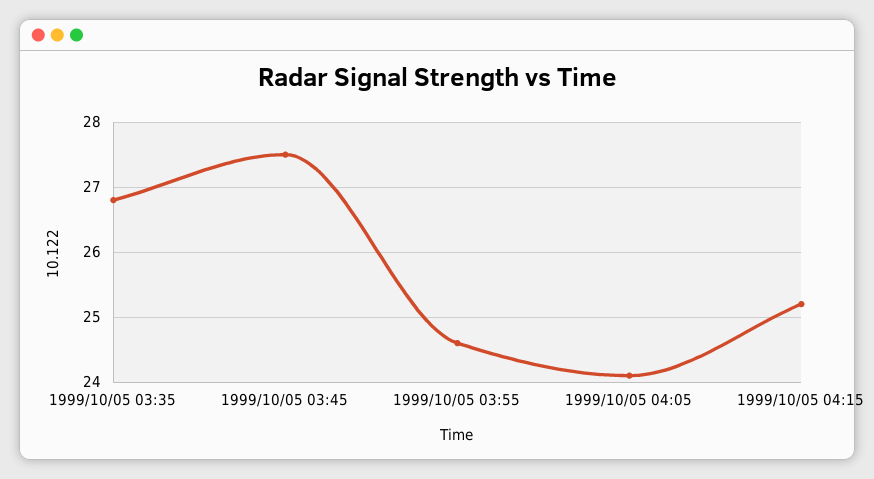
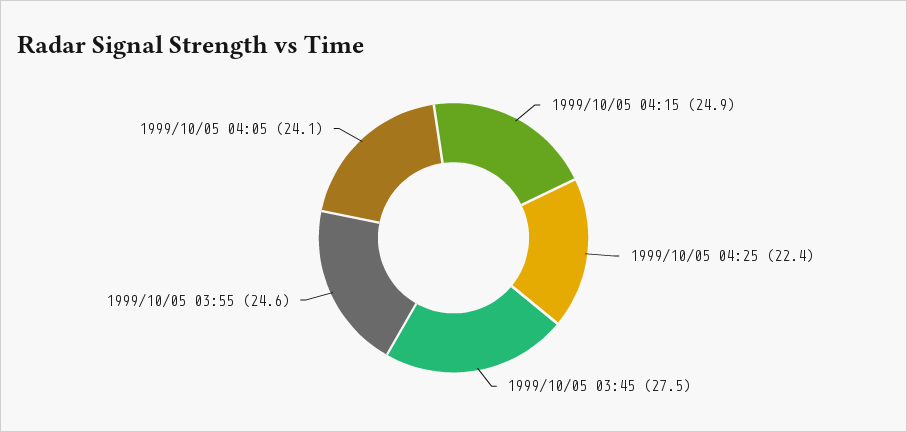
1999/10/05 03:35: 26.8 -> none
1999/10/05 04:15: 25.2 -> 24.9
1999/10/05 04:25: none -> 22.4

